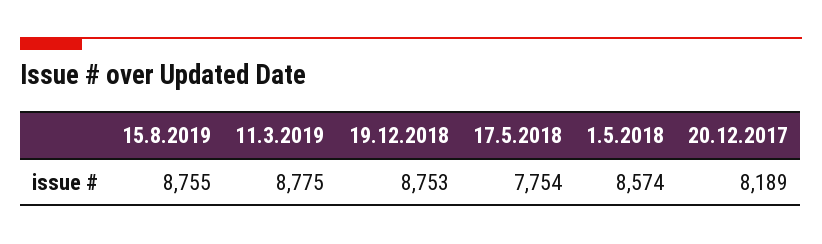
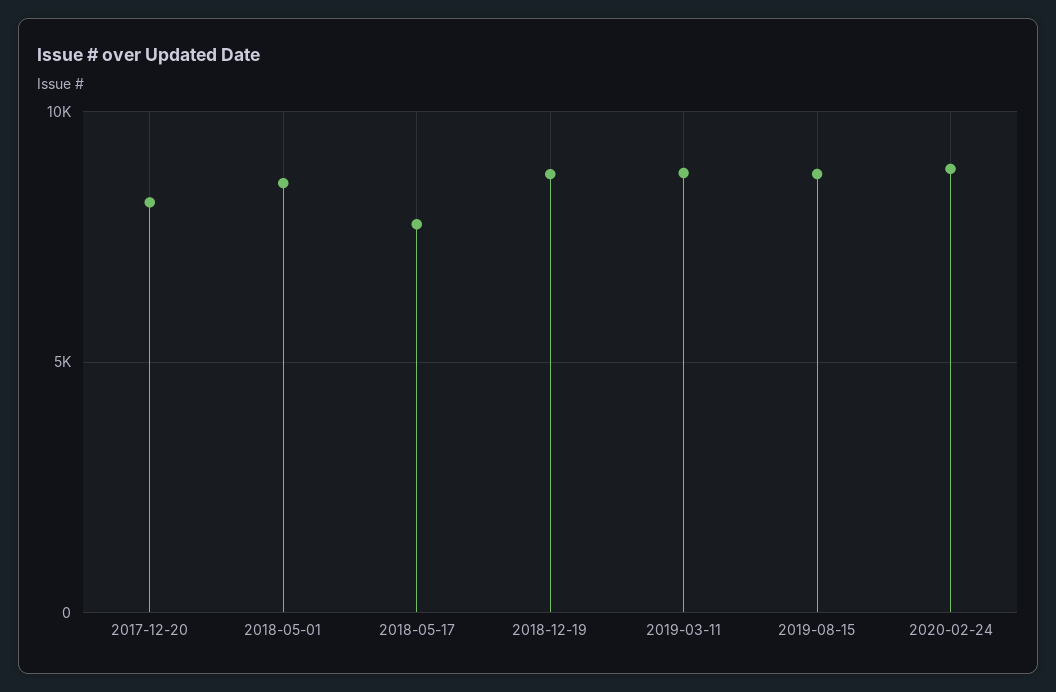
2020-02-24: none -> 9000

